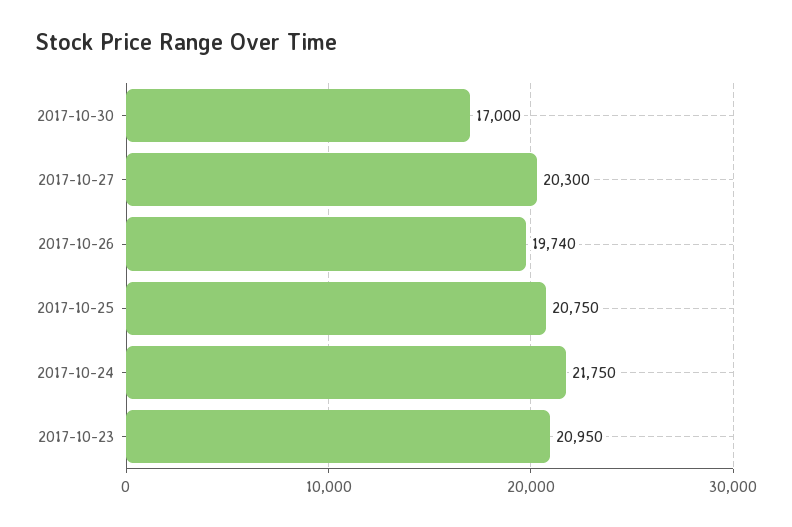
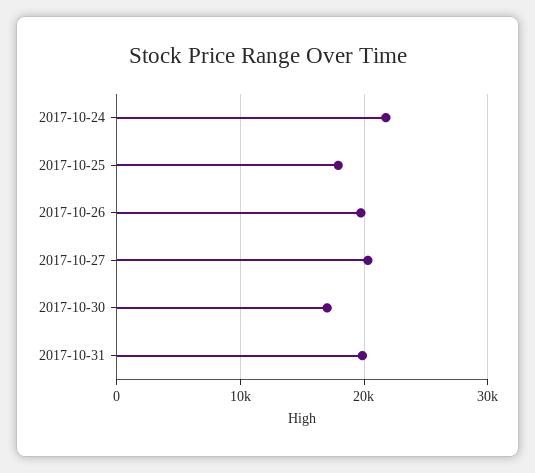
2017-10-25: 20750 -> 18000
2017-10-23: 20950 -> none
2017-10-31: none -> 20000

